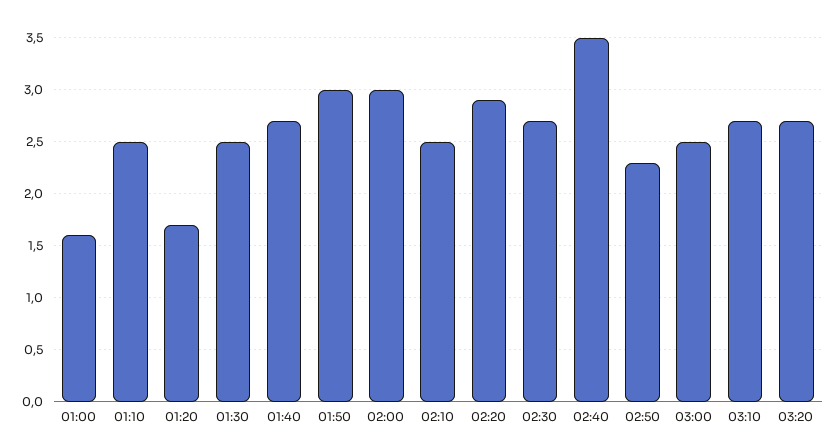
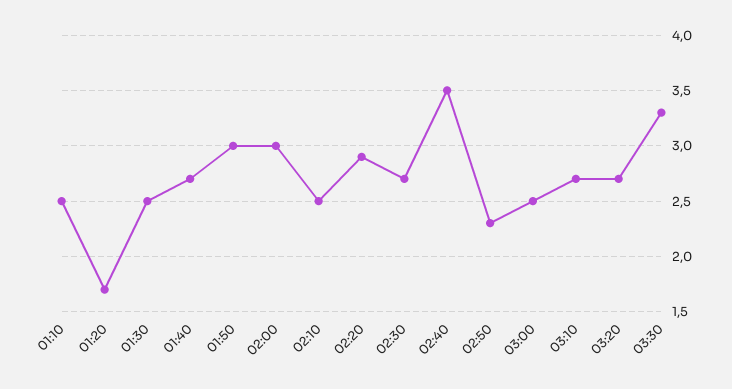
01:00: 1.6 -> none
03:30: none -> 3.3

